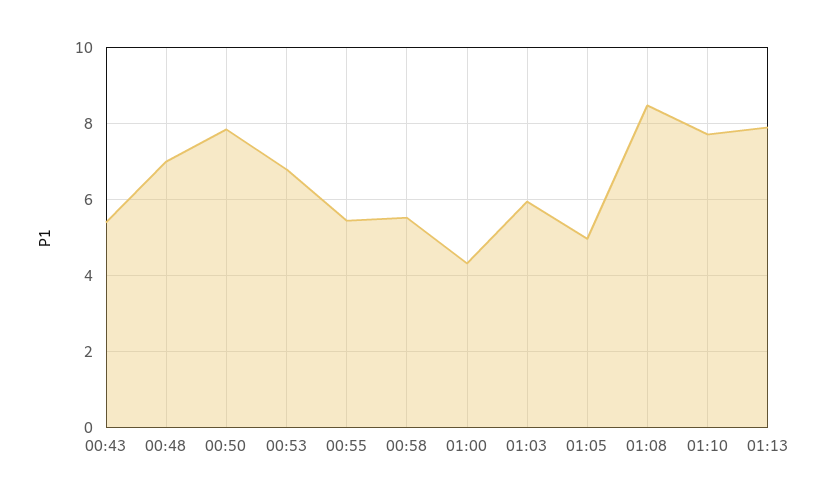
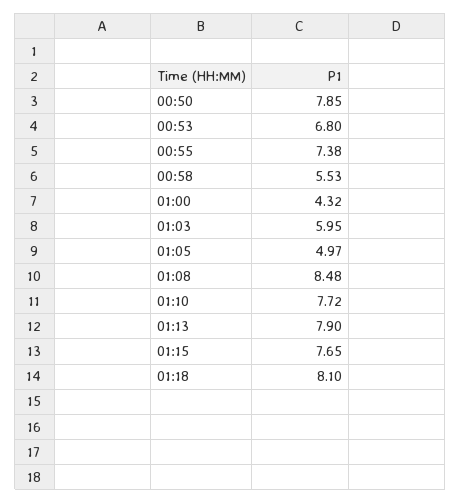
00:43: 5.4 -> none
00:48: 7 -> none
00:55: 5.4 -> 7.38
01:15: none -> 7.65
01:18: none -> 8.1

